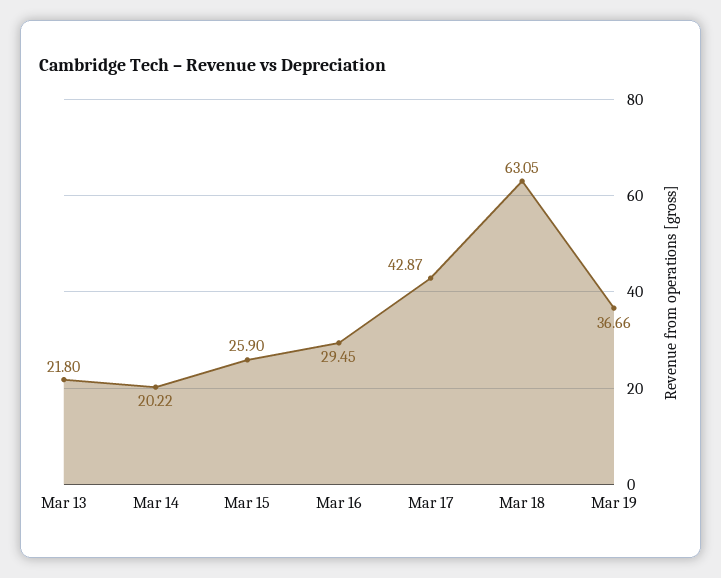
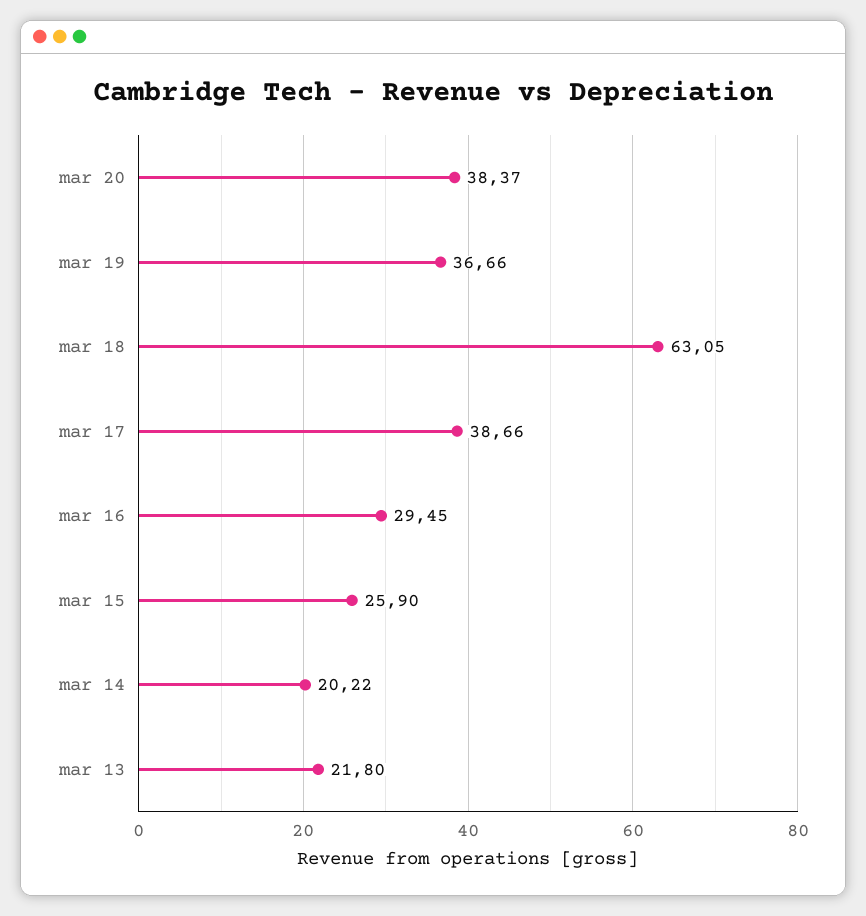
Mar 17: 42.87 -> 38.66
mar 20: none -> 38.37

